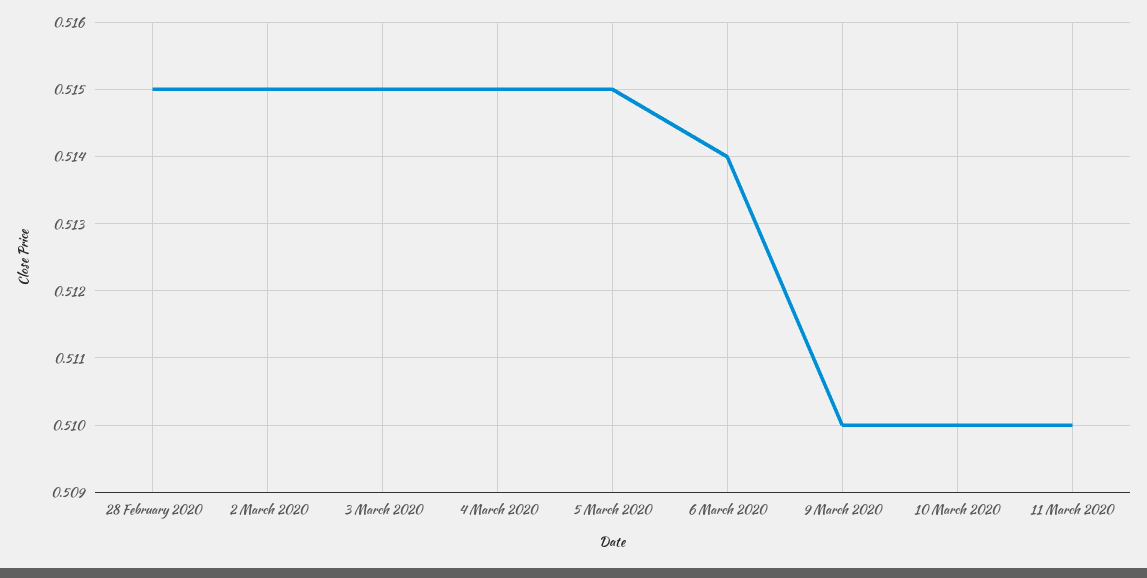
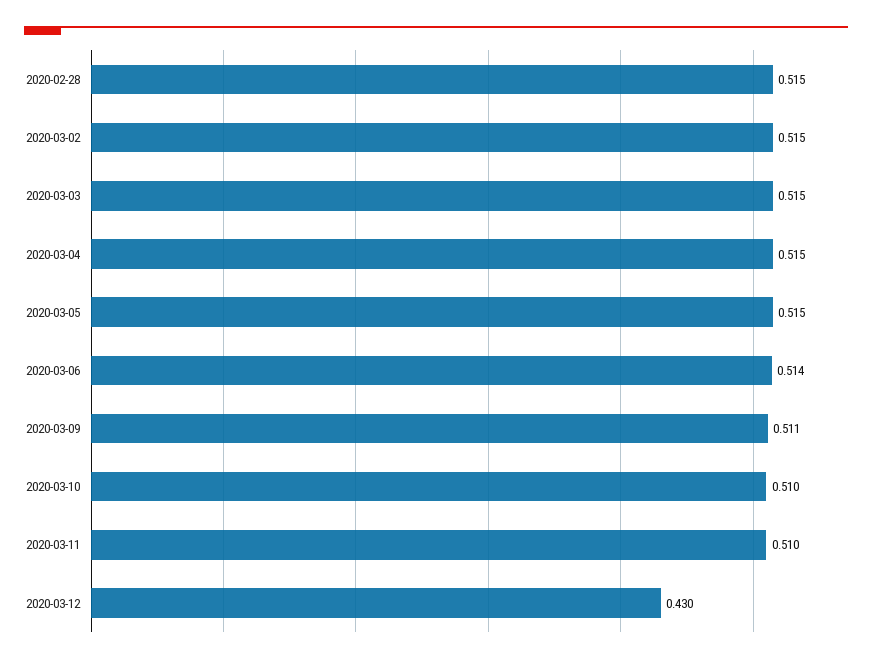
9 March 2020: 0.51 -> 0.511
2020-03-12: none -> 0.43

